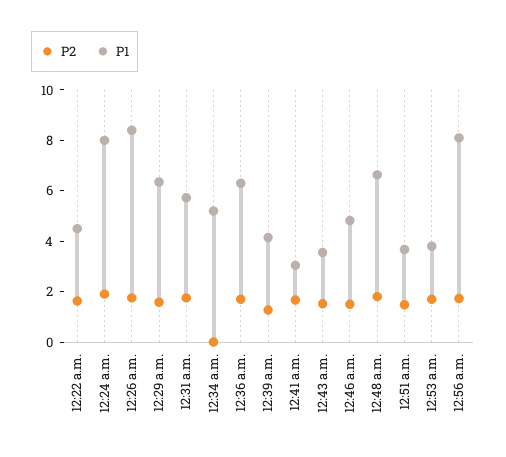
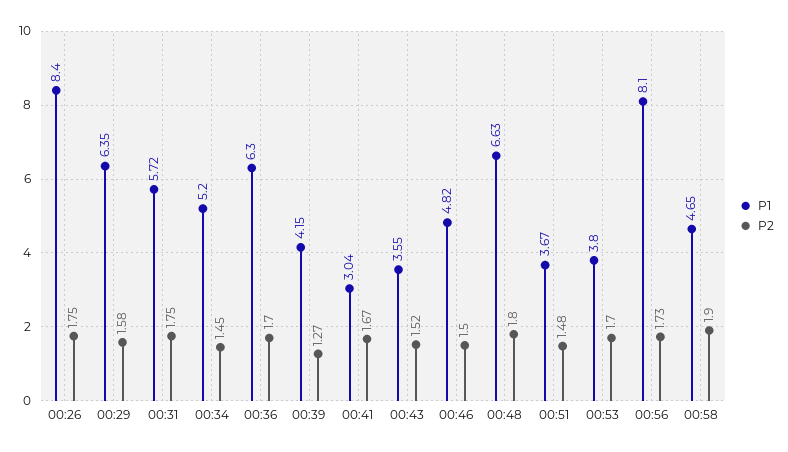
P2, 12:22 a.m.: 1.5 -> none
P1, 12:22 a.m.: 4.5 -> none
P2, 12:24 a.m.: 2 -> none
P1, 12:24 a.m.: 8 -> none
P2, 12:34 a.m.: 0 -> 1.45
P1, 00:58: none -> 4.65
P2, 00:58: none -> 1.9

